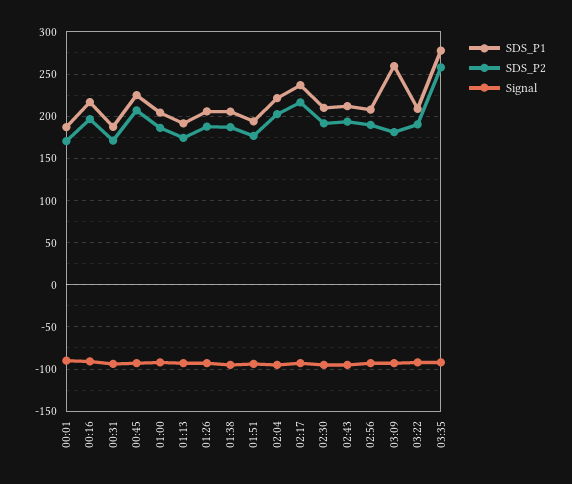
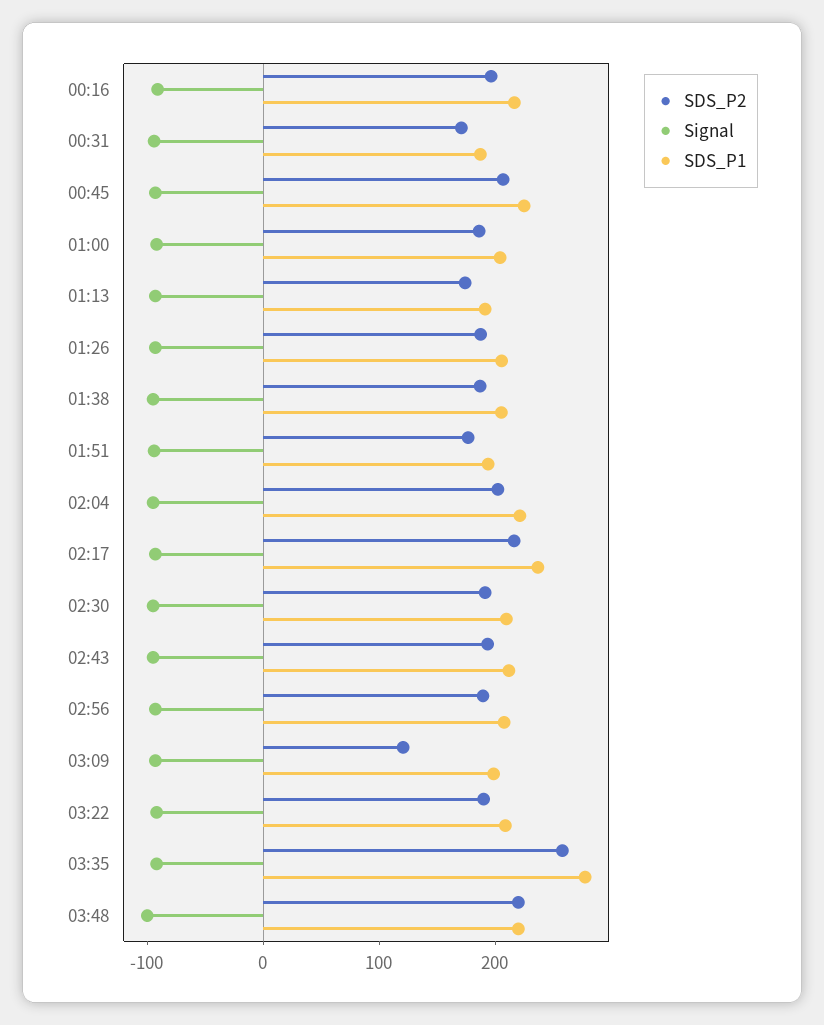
SDS_P1, 00:01: 190 -> none
SDS_P2, 00:01: 170 -> none
Signal, 00:01: -90 -> none
SDS_P1, 03:09: 260 -> 200
SDS_P2, 03:09: 180 -> 120
SDS_P2, 03:48: none -> 220
Signal, 03:48: none -> -100
SDS_P1, 03:48: none -> 220

